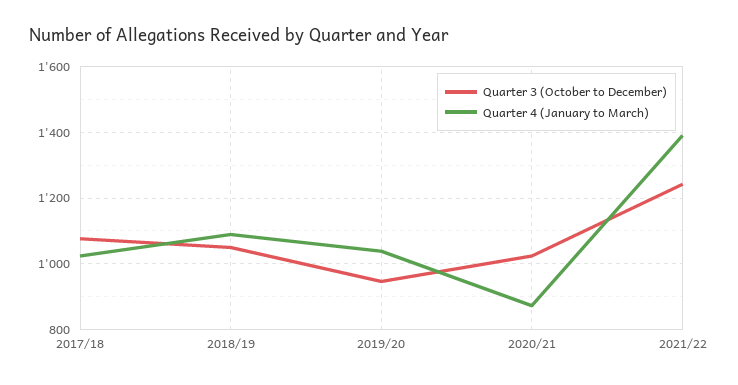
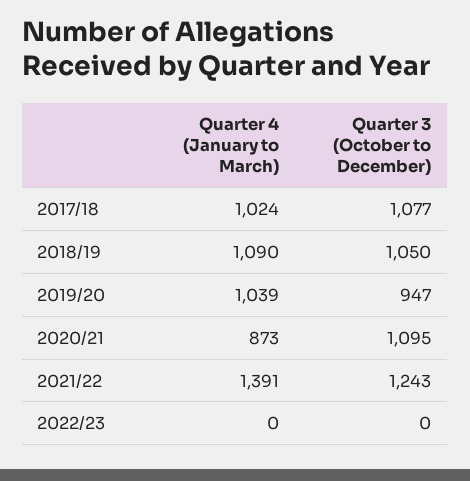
Quarter 3 (October to December), 2020/21: 1020 -> 1095
Quarter 4 (January to March), 2022/23: none -> 0
Quarter 3 (October to December), 2022/23: none -> 0

